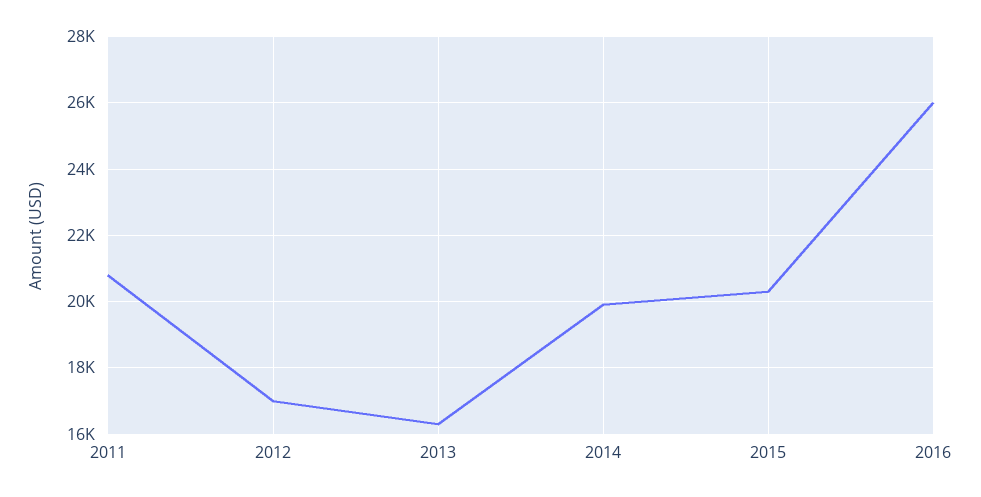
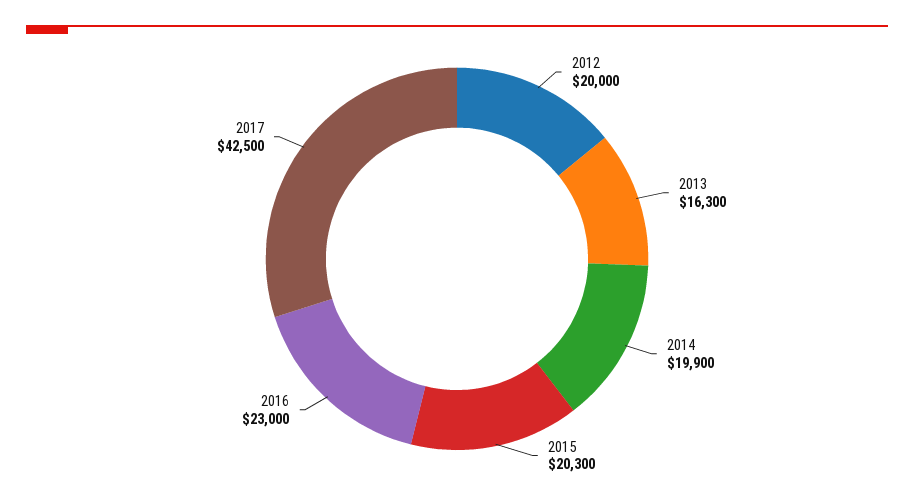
2011: 20800 -> none
2012: 17000 -> 20000
2016: 26000 -> 23000
2017: none -> 42500

